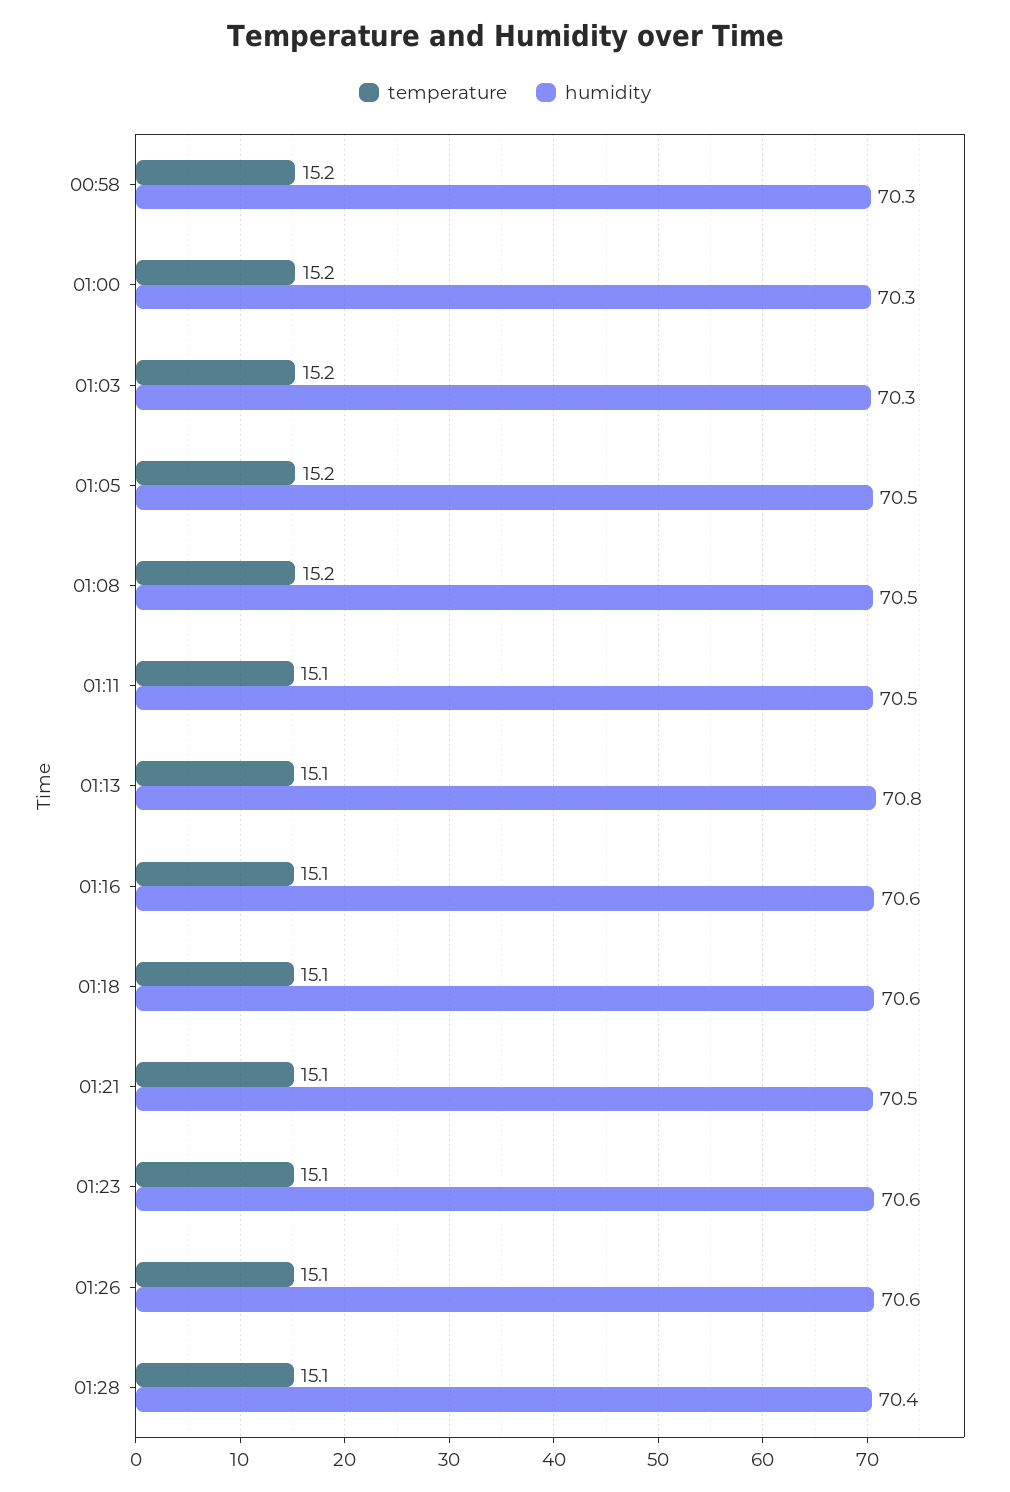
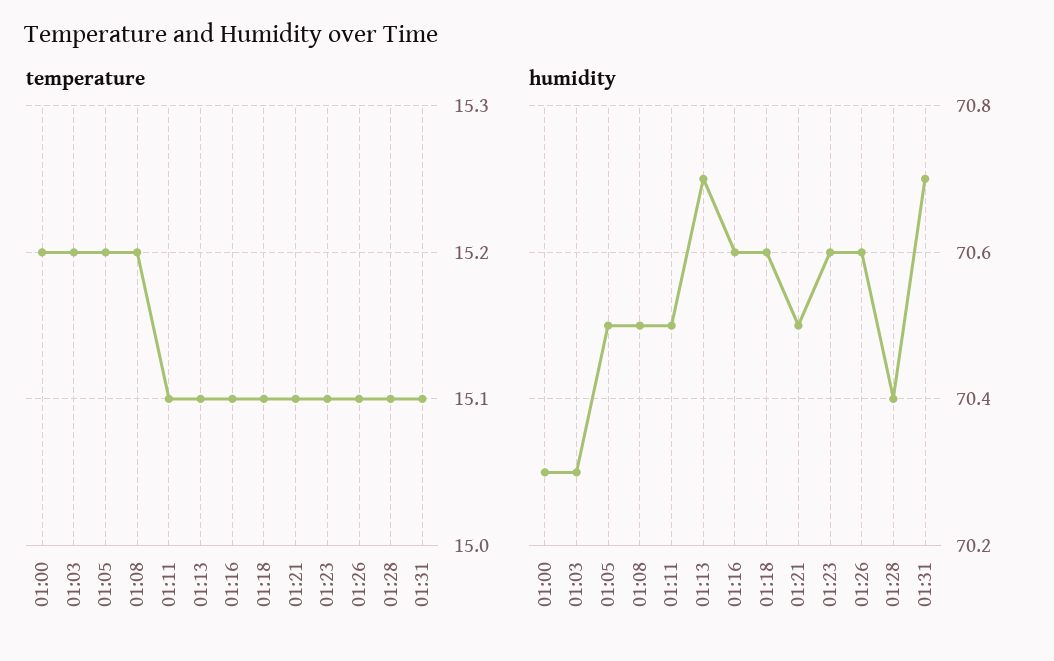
temperature, 00:58: 15.2 -> none
humidity, 00:58: 70.3 -> none
humidity, 01:13: 70.8 -> 70.7
temperature, 01:31: none -> 15.1
humidity, 01:31: none -> 70.7

